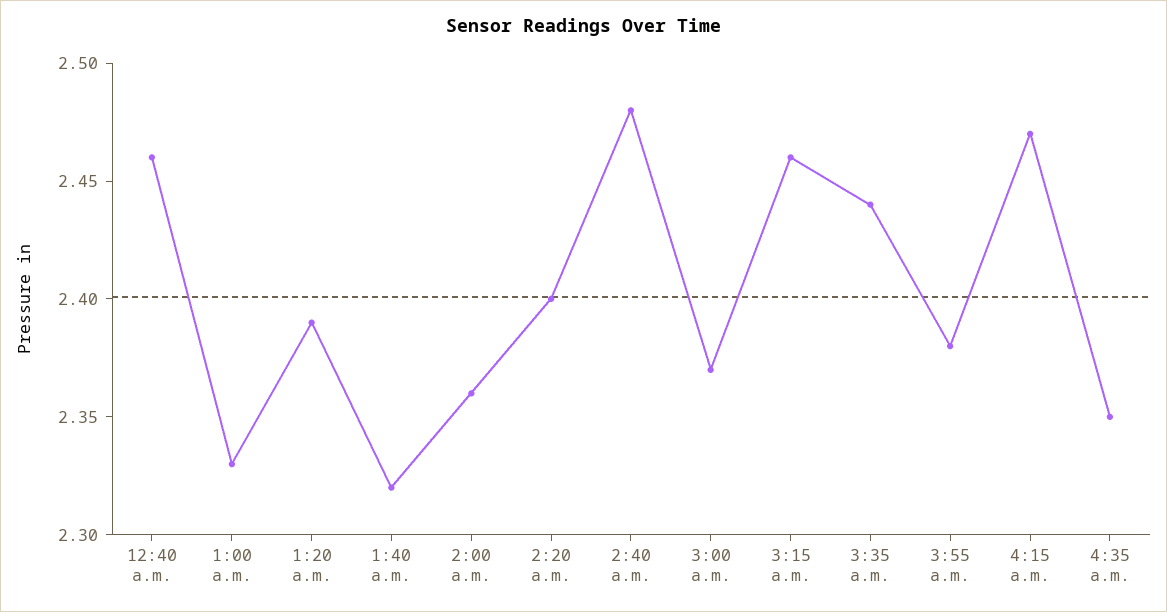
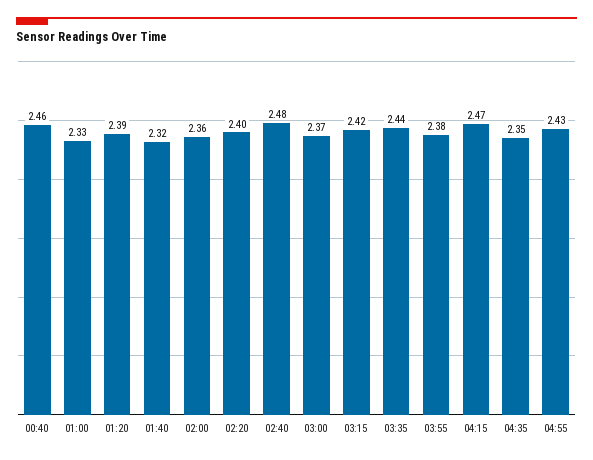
3:15 a.m.: 2.46 -> 2.42
04:55: none -> 2.43

